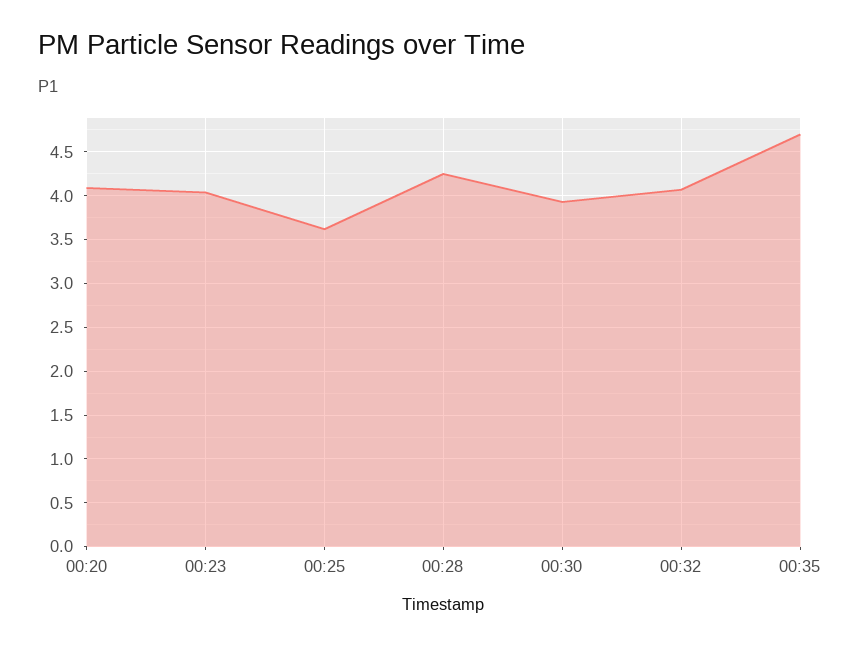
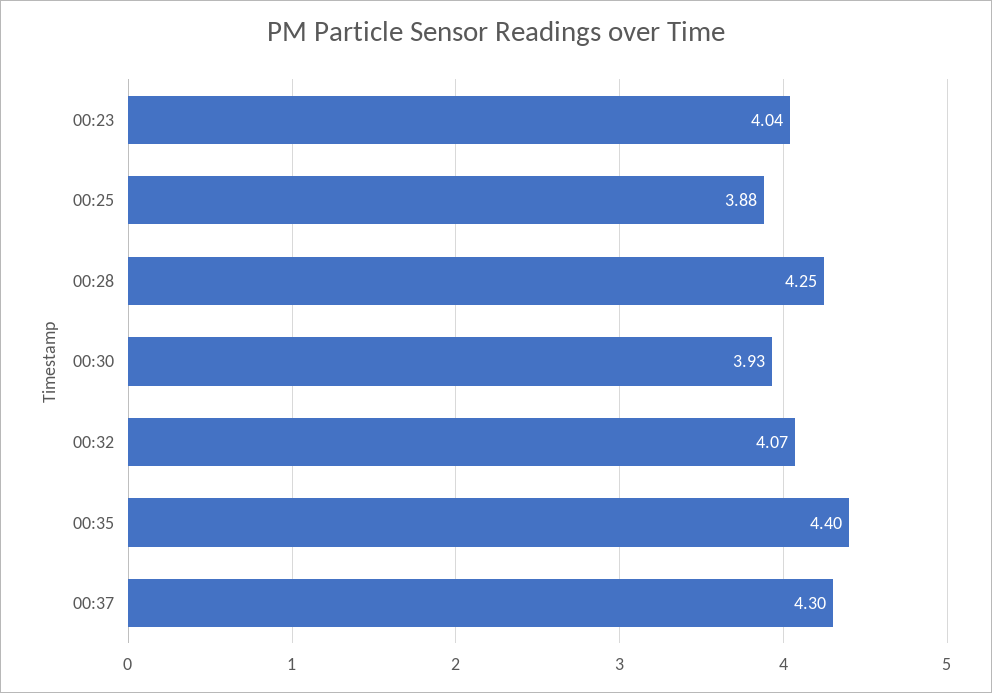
00:20: 4.1 -> none
00:25: 3.6 -> 3.88
00:35: 4.7 -> 4.4
00:37: none -> 4.3

